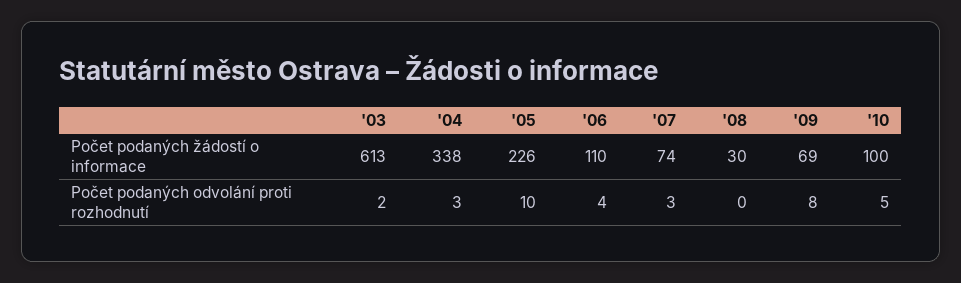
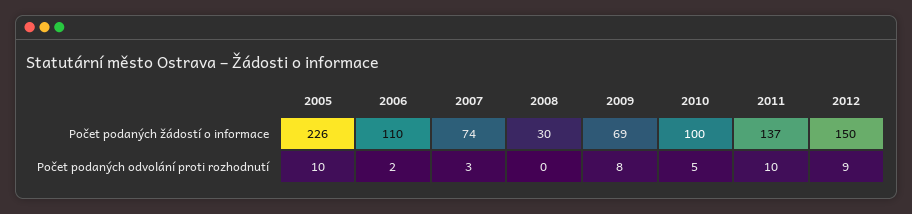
'03, Počet podaných žádostí o informace: 613 -> none
'04, Počet podaných žádostí o informace: 338 -> none
'03, Počet podaných odvolání proti rozhodnutí: 2 -> none
'04, Počet podaných odvolání proti rozhodnutí: 3 -> none
'06, Počet podaných odvolání proti rozhodnutí: 4 -> 2
2011, Počet podaných žádostí o informace: none -> 137
2012, Počet podaných žádostí o informace: none -> 150
2011, Počet podaných odvolání proti rozhodnutí: none -> 10
2012, Počet podaných odvolání proti rozhodnutí: none -> 9

